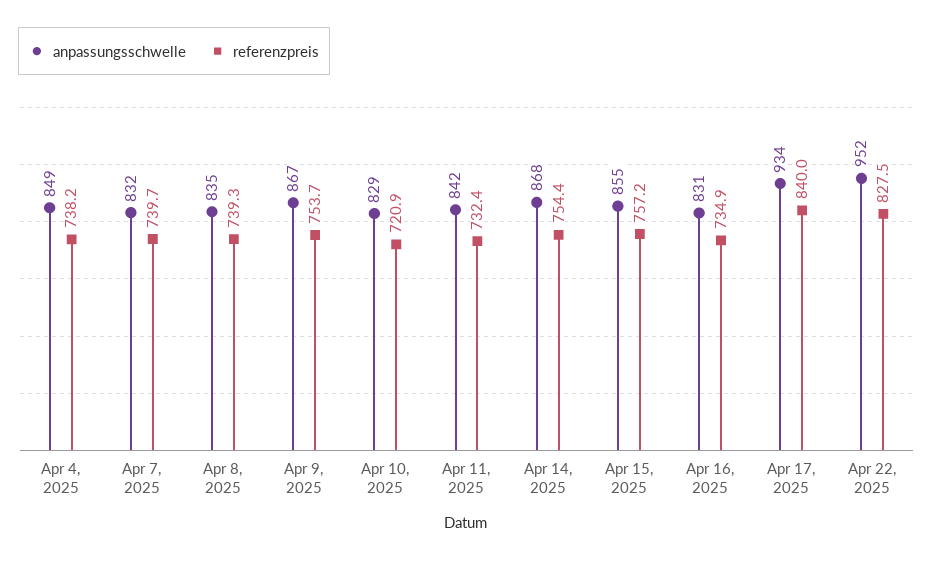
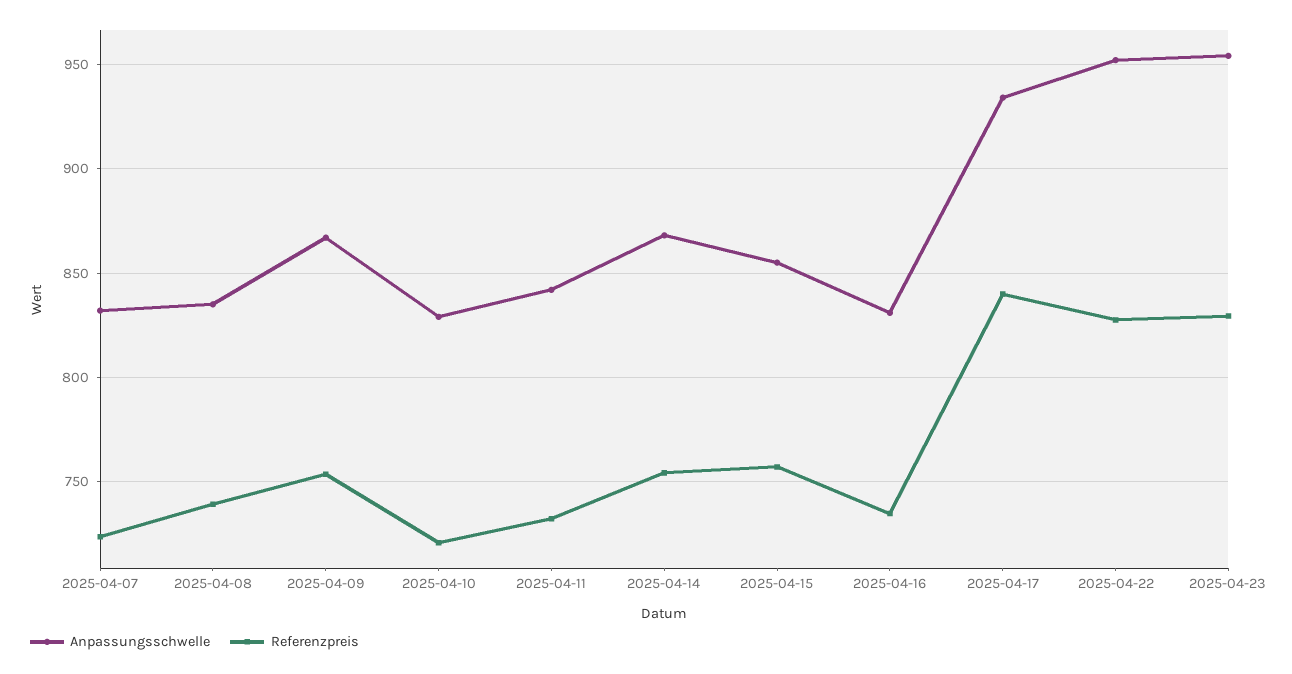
anpassungsschwelle, Apr 4, 2025: 849 -> none
referenzpreis, Apr 4, 2025: 738.2 -> none
referenzpreis, Apr 7, 2025: 739.7 -> 725
anpassungsschwelle, 2025-04-23: none -> 955
referenzpreis, 2025-04-23: none -> 830

